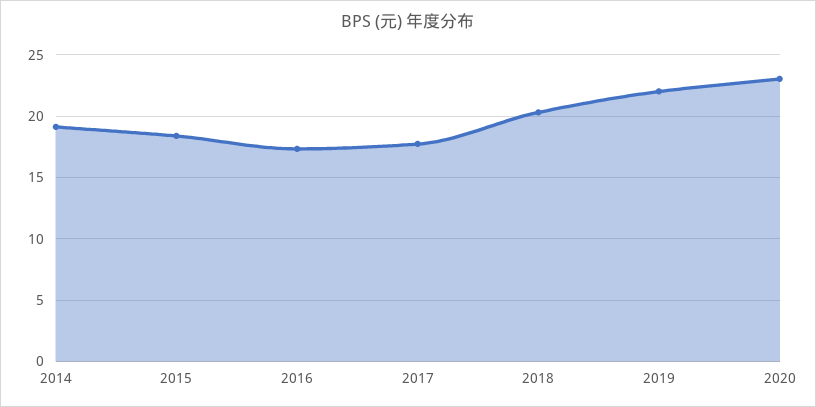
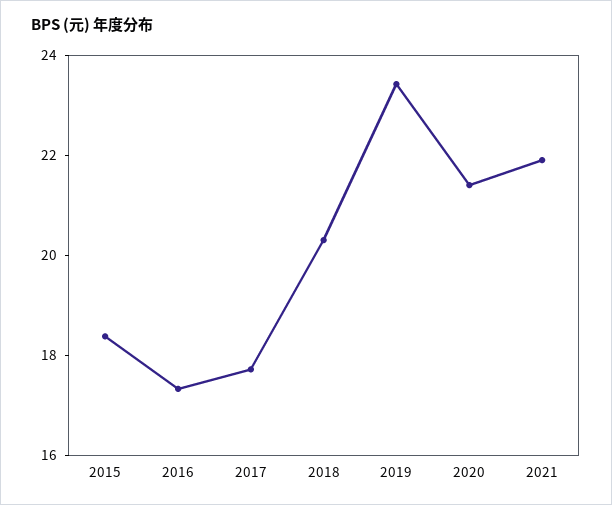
2014: 19 -> none
2019: 22 -> 23.5
2020: 23 -> 21.5
2021: none -> 22

